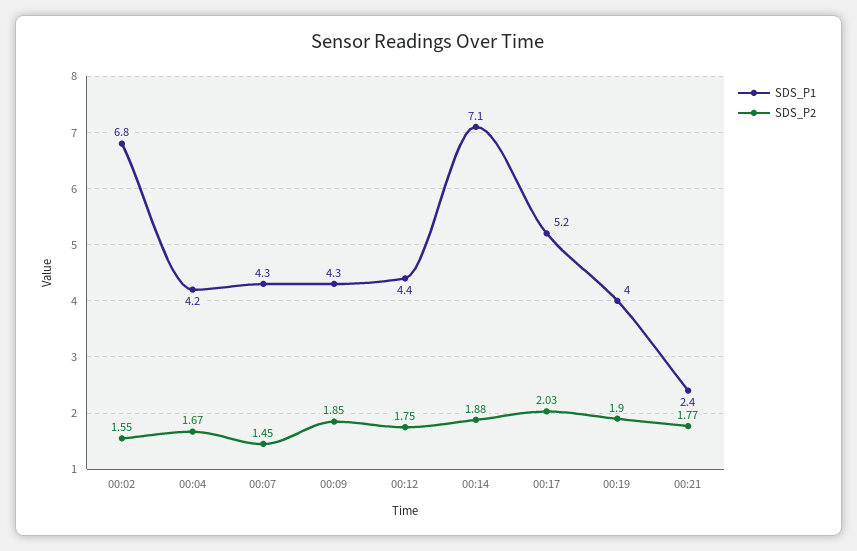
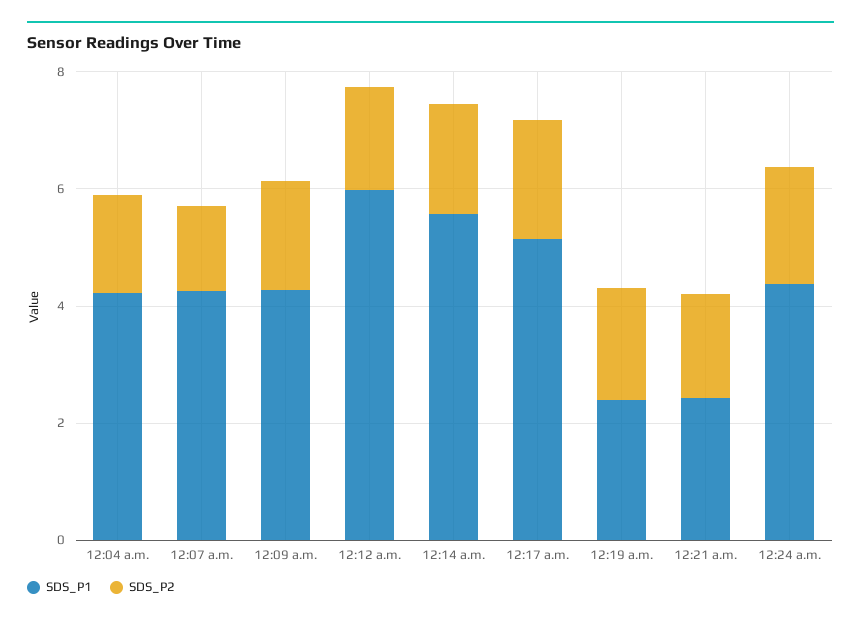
SDS_P1, 00:02: 6.8 -> none
SDS_P2, 00:02: 1.55 -> none
SDS_P1, 00:12: 4.4 -> 6
SDS_P1, 00:14: 7.1 -> 5.5
SDS_P1, 00:19: 4 -> 2.5
SDS_P1, 12:24 a.m.: none -> 4.5
SDS_P2, 12:24 a.m.: none -> 2

